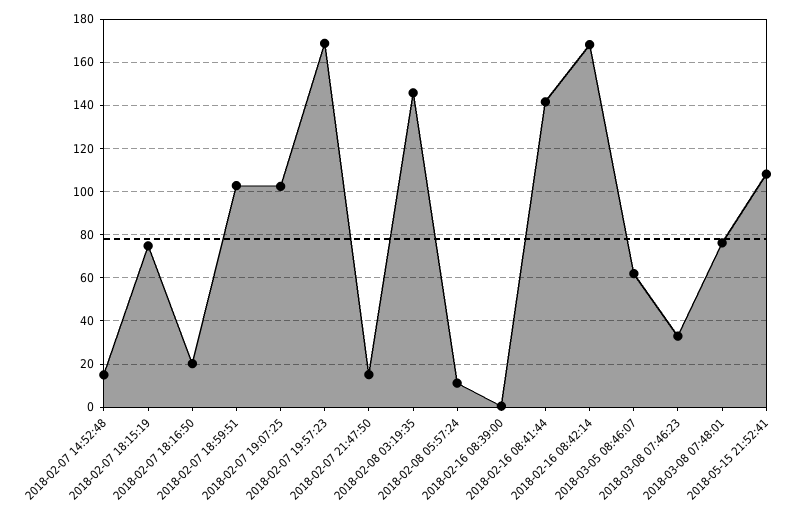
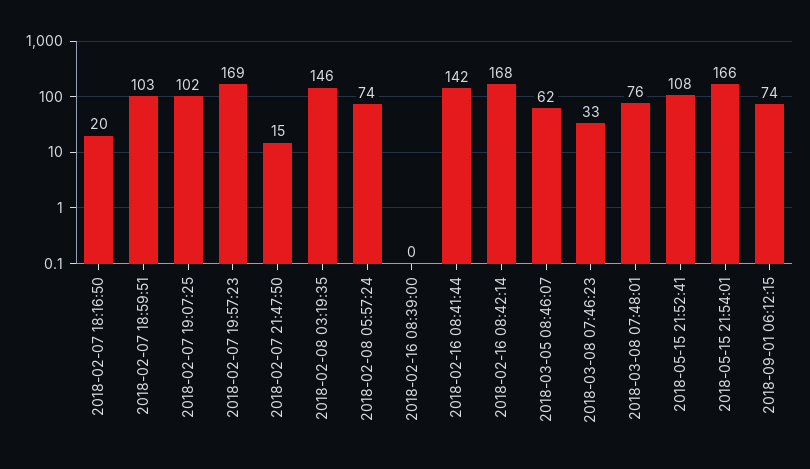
2018-02-07 14:52:48: 15 -> none
2018-02-07 18:15:19: 75 -> none
2018-02-08 05:57:24: 10 -> 74
2018-05-15 21:54:01: none -> 166
2018-09-01 06:12:15: none -> 74

